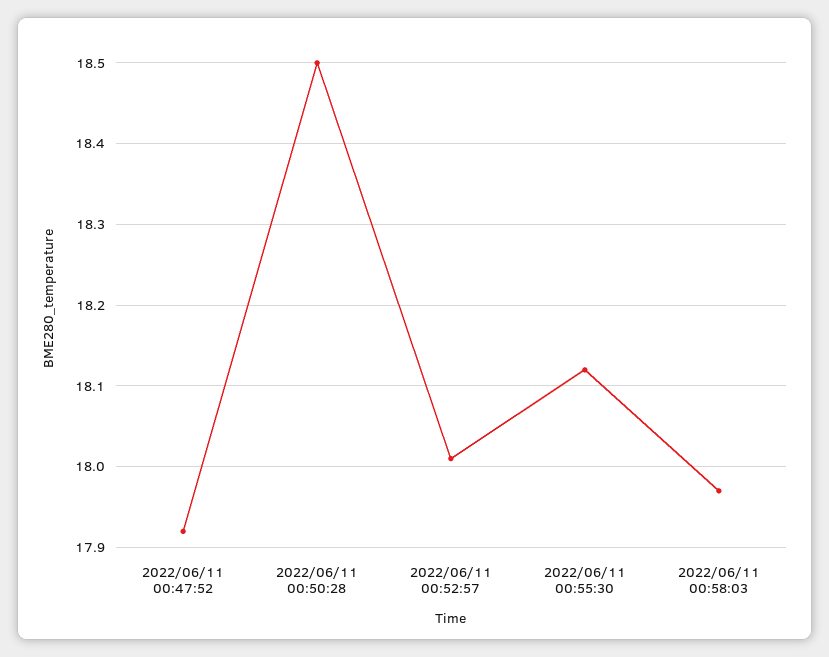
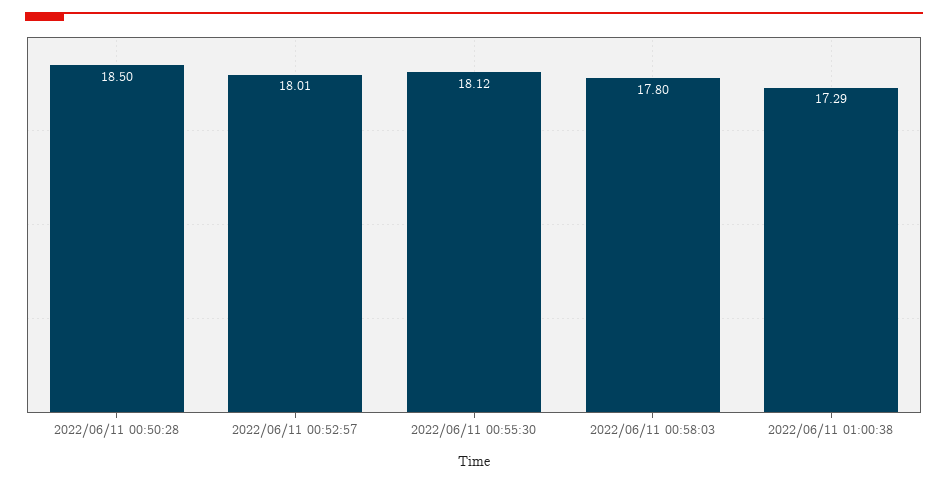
2022/06/11 00:47:52: 17.92 -> none
2022/06/11 00:58:03: 17.97 -> 17.8
2022/06/11 01:00:38: none -> 17.29

